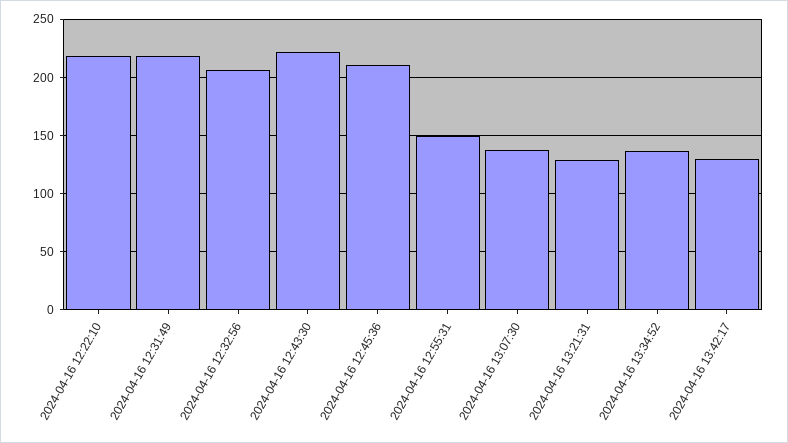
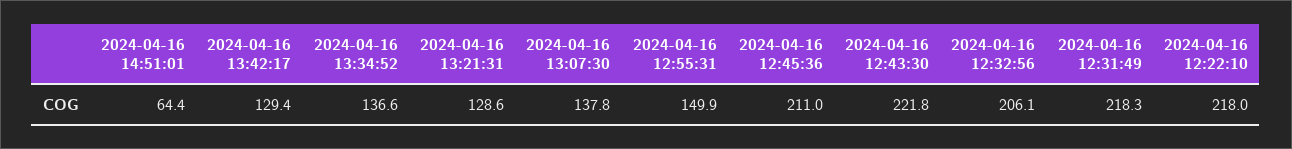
2024-04-16 14:51:01: none -> 64.4

